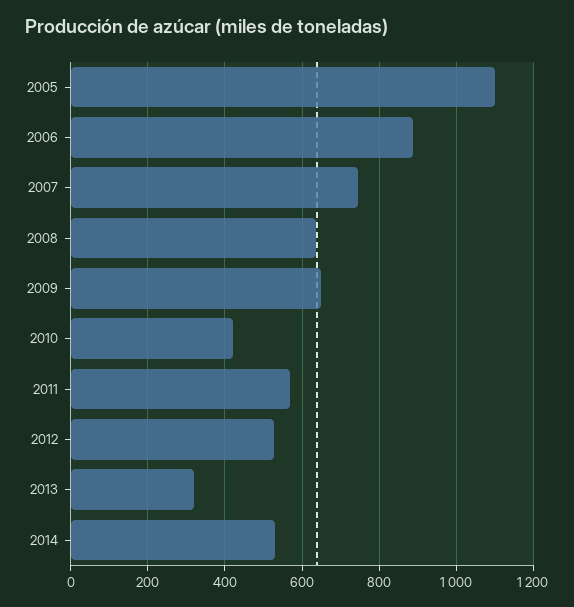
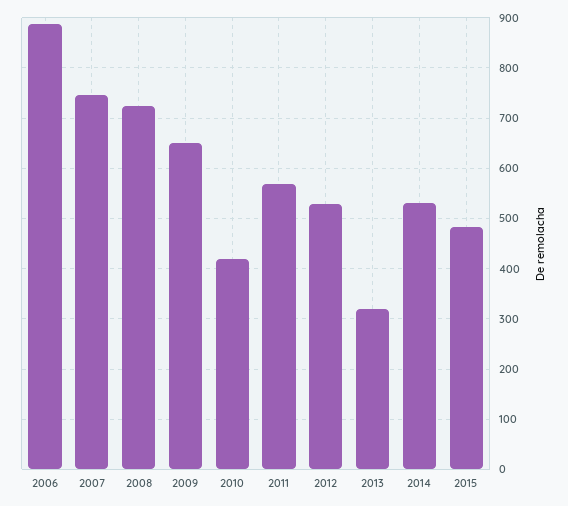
2005: 1100 -> none
2008: 640 -> 720
2015: none -> 480

